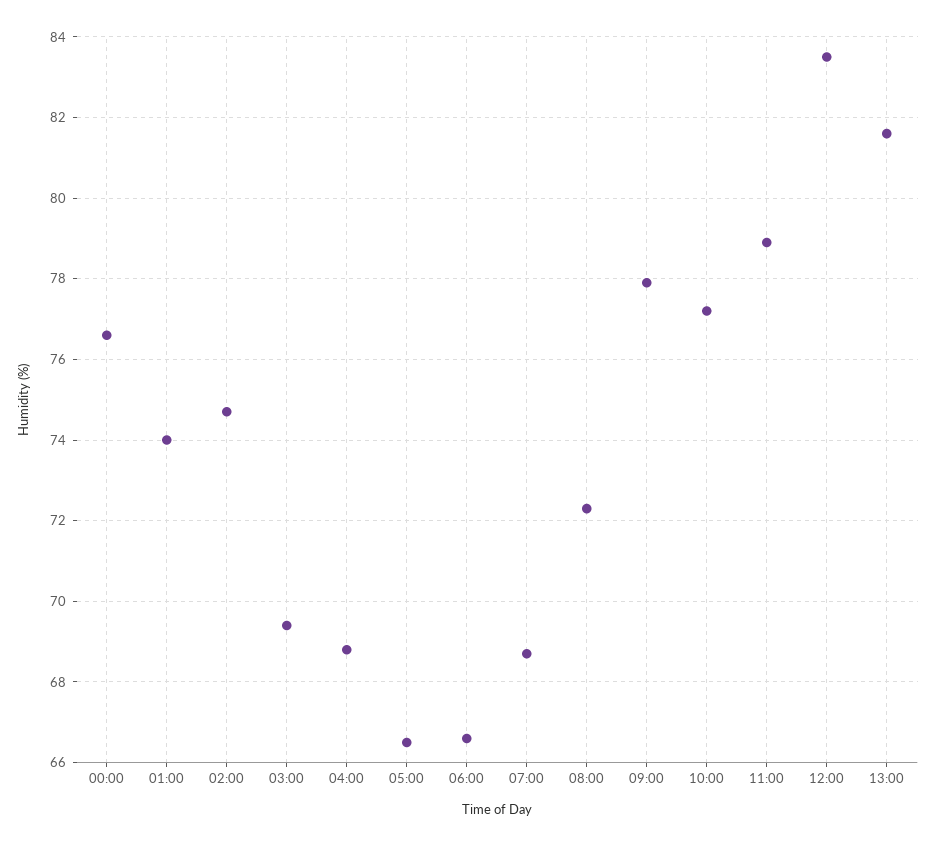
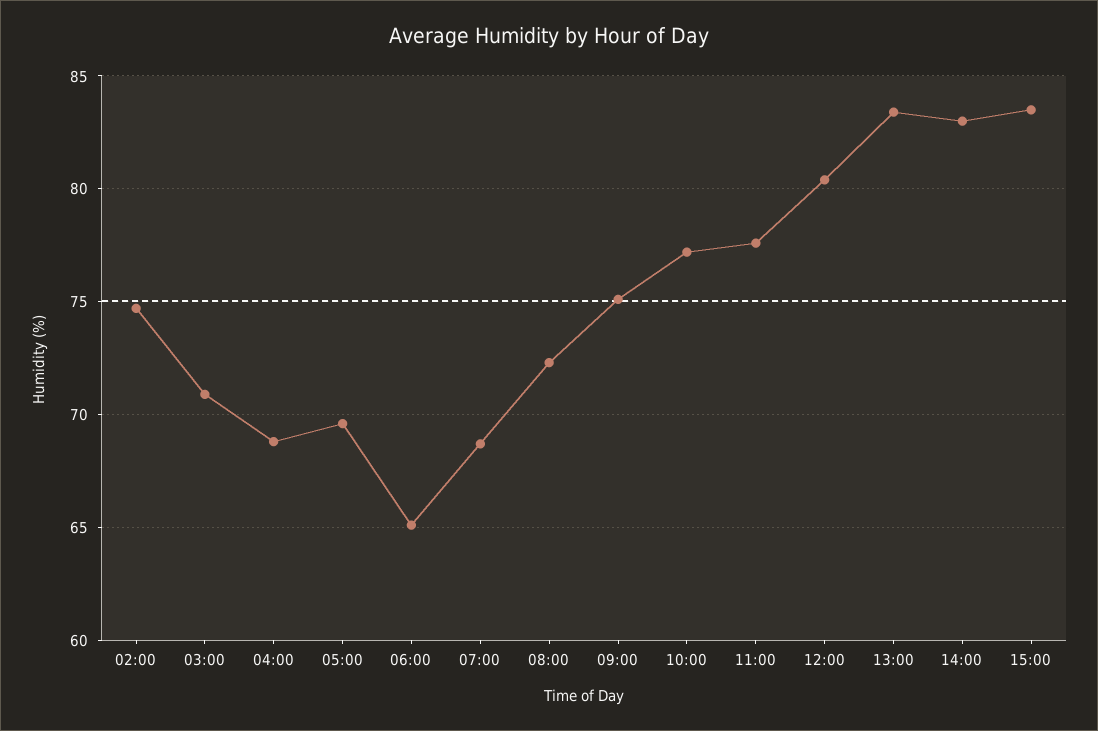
00:00: 76.5 -> none
01:00: 74 -> none
03:00: 69.5 -> 71
05:00: 66.5 -> 69.5
06:00: 66.5 -> 65
09:00: 78 -> 75
11:00: 79 -> 77.5
12:00: 83.5 -> 80.5
13:00: 81.5 -> 83.5
14:00: none -> 83
15:00: none -> 83.5

